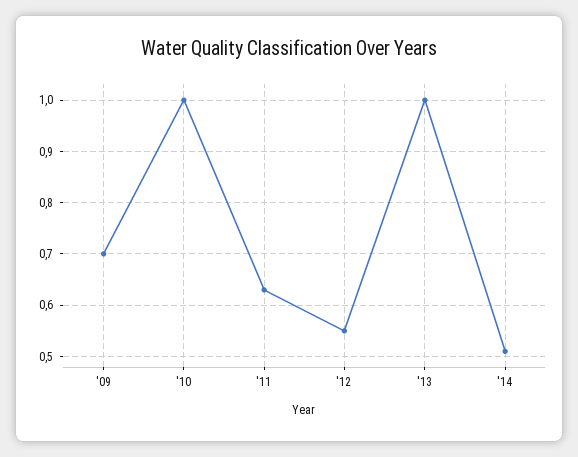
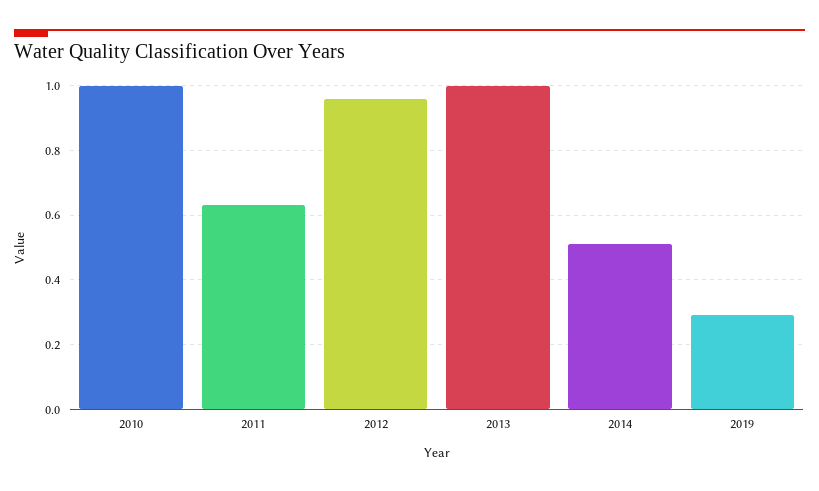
'09: 0.7 -> none
'12: 0.55 -> 0.95
2019: none -> 0.3

